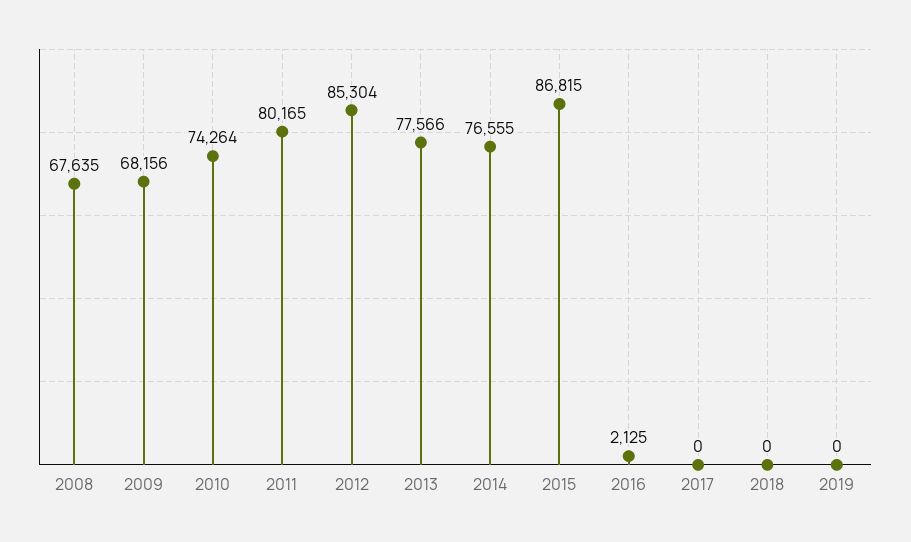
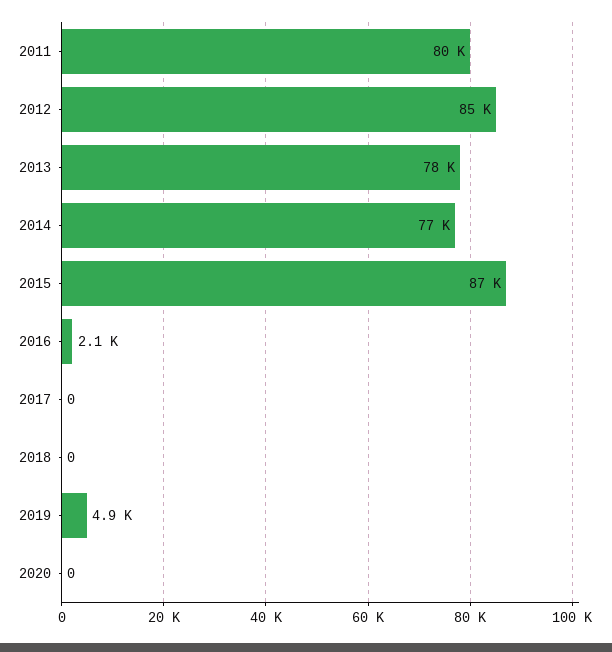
2008: 67635 -> none
2009: 68156 -> none
2010: 74264 -> none
2019: 0 -> 4900
2020: none -> 0

